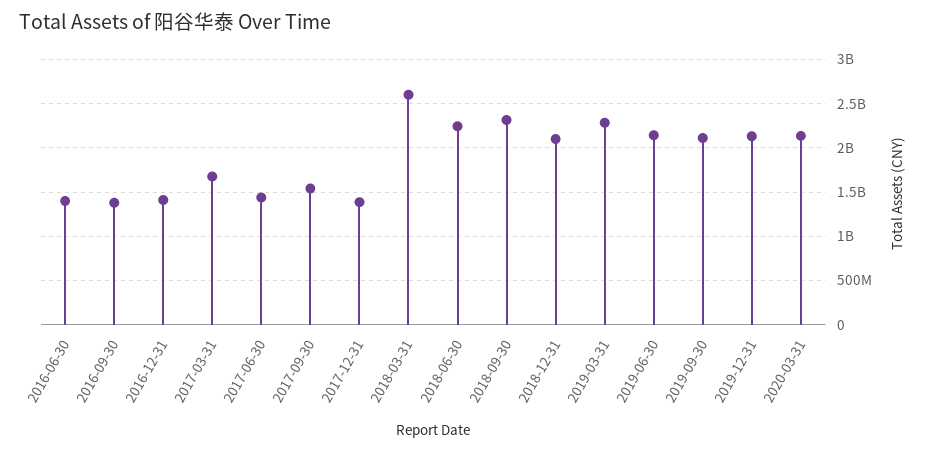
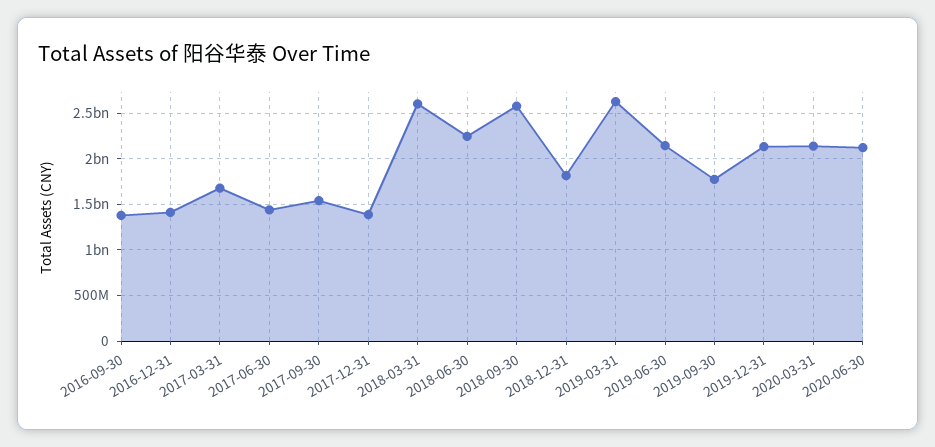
2016-06-30: 1400000000 -> none
2018-09-30: 2300000000 -> 2600000000
2018-12-31: 2100000000 -> 1800000000
2019-03-31: 2300000000 -> 2600000000
2019-09-30: 2100000000 -> 1800000000
2020-06-30: none -> 2100000000

